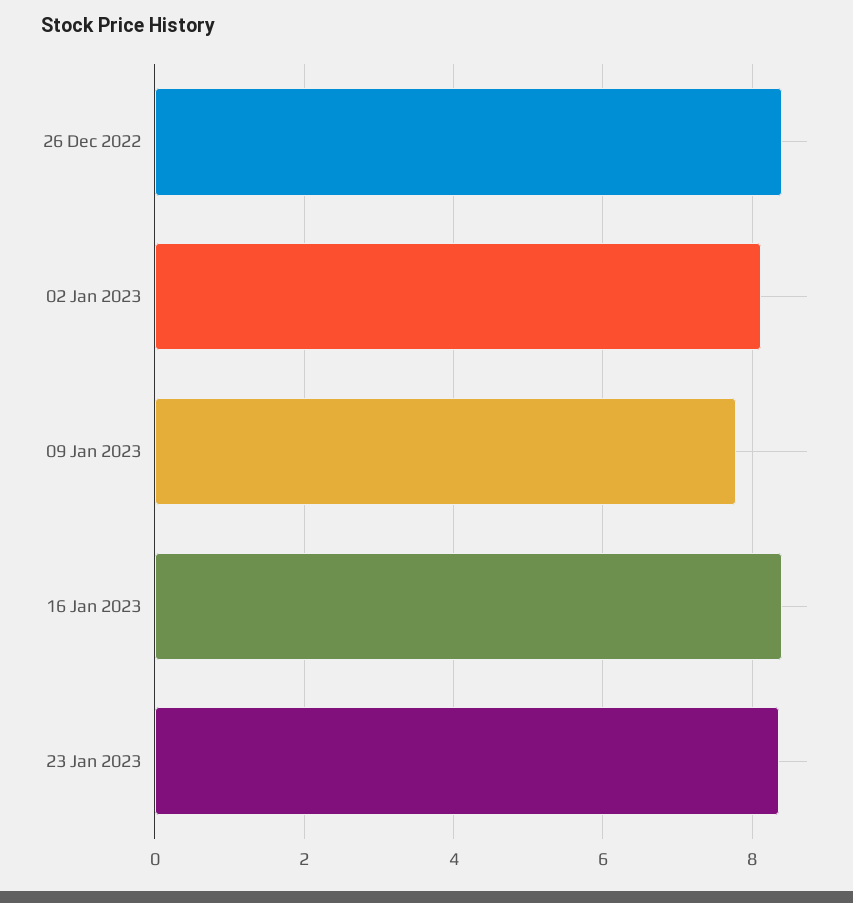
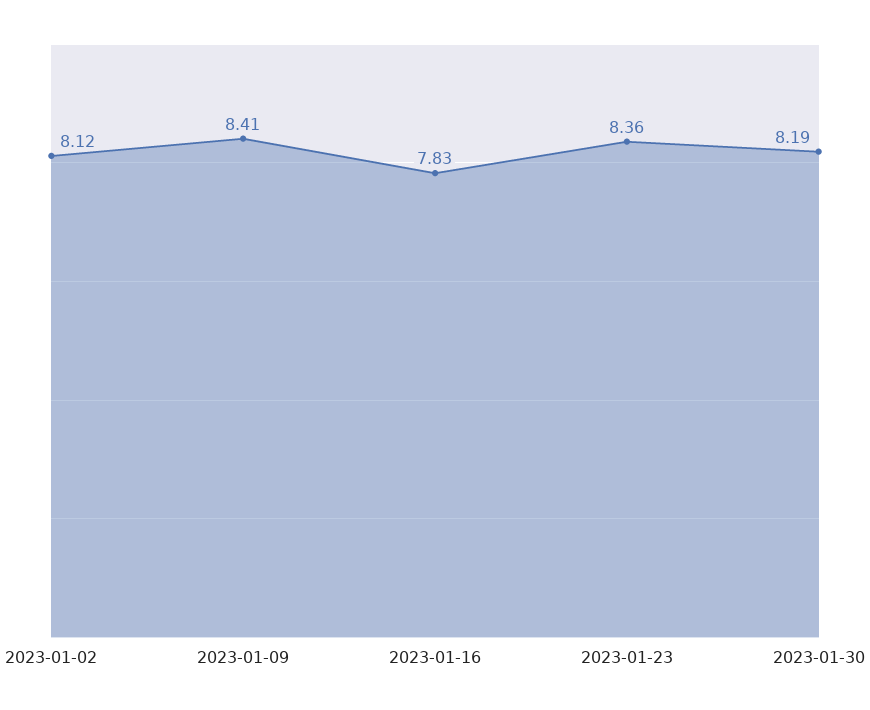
26 Dec 2022: 8.4 -> none
09 Jan 2023: 7.8 -> 8.41
16 Jan 2023: 8.4 -> 7.83
2023-01-30: none -> 8.19

